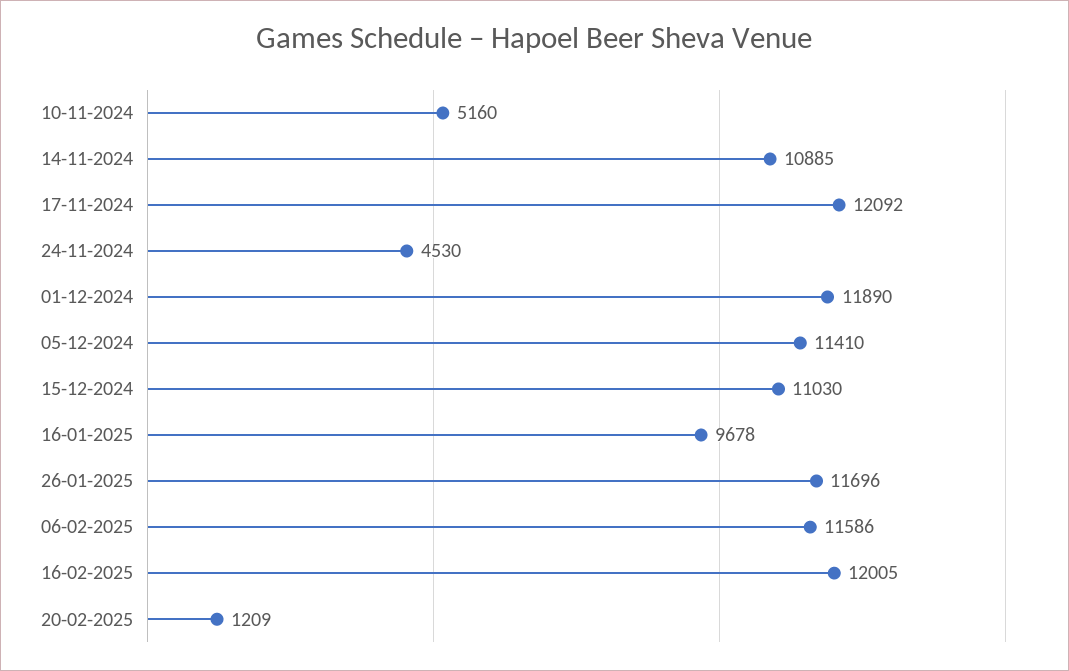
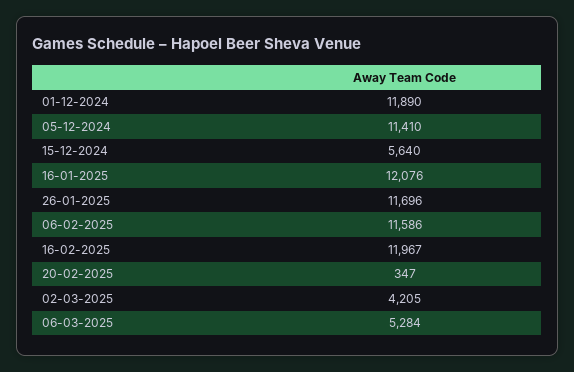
10-11-2024: 5160 -> none
14-11-2024: 10885 -> none
17-11-2024: 12092 -> none
24-11-2024: 4530 -> none
15-12-2024: 11030 -> 5640
16-01-2025: 9678 -> 12076
16-02-2025: 12005 -> 11967
20-02-2025: 1209 -> 347
02-03-2025: none -> 4205
06-03-2025: none -> 5284

